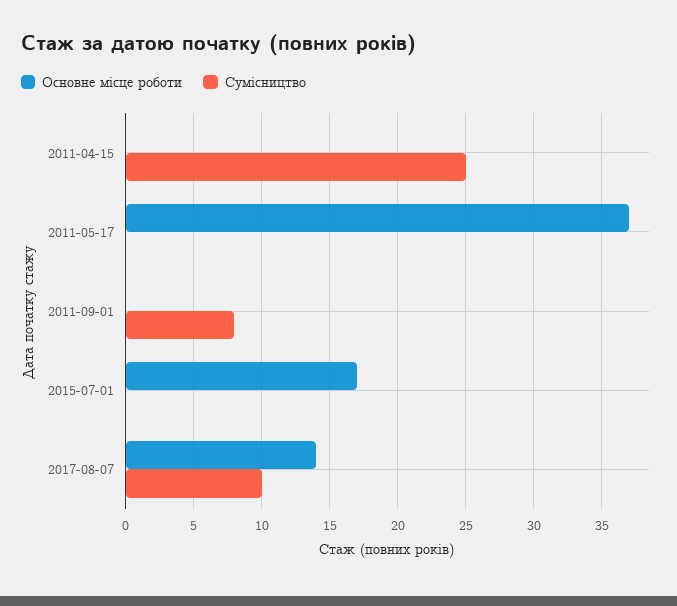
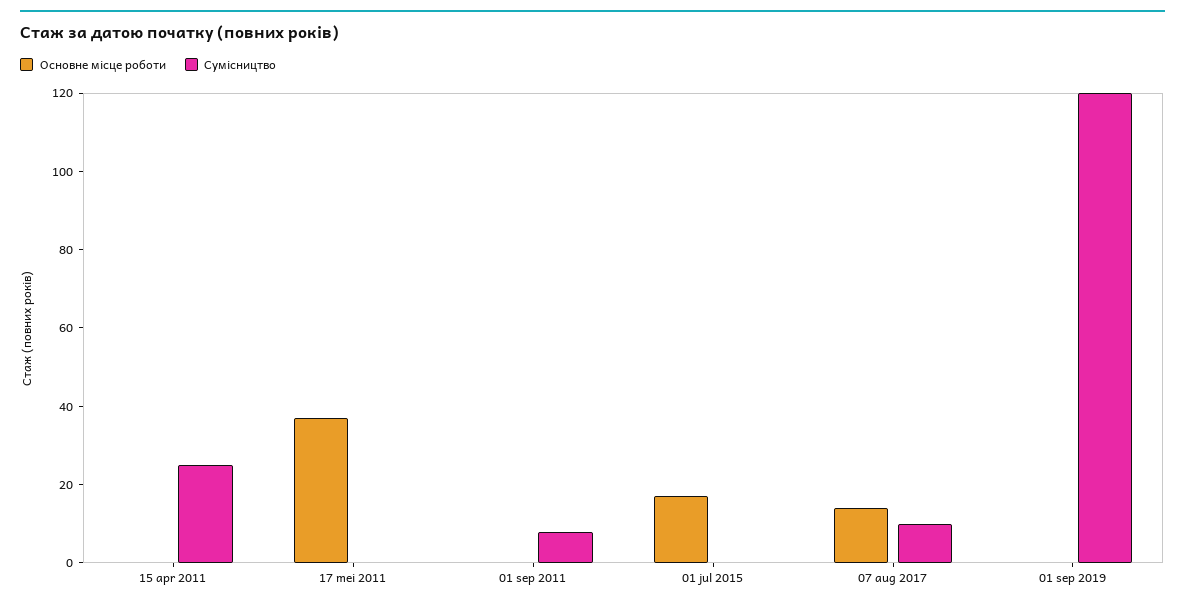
Основне місце роботи, 01 sep 2019: none -> 0
Сумісництво, 01 sep 2019: none -> 120

